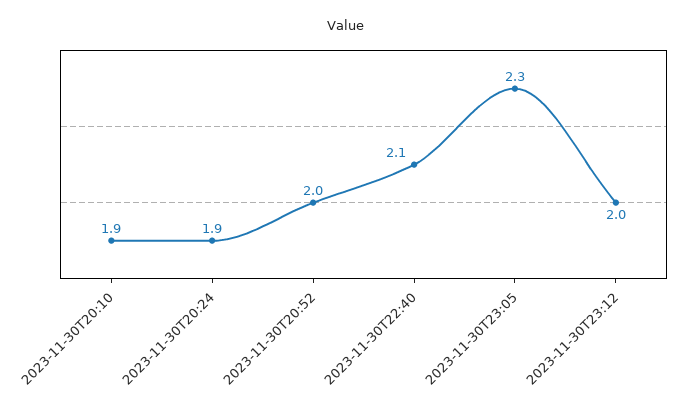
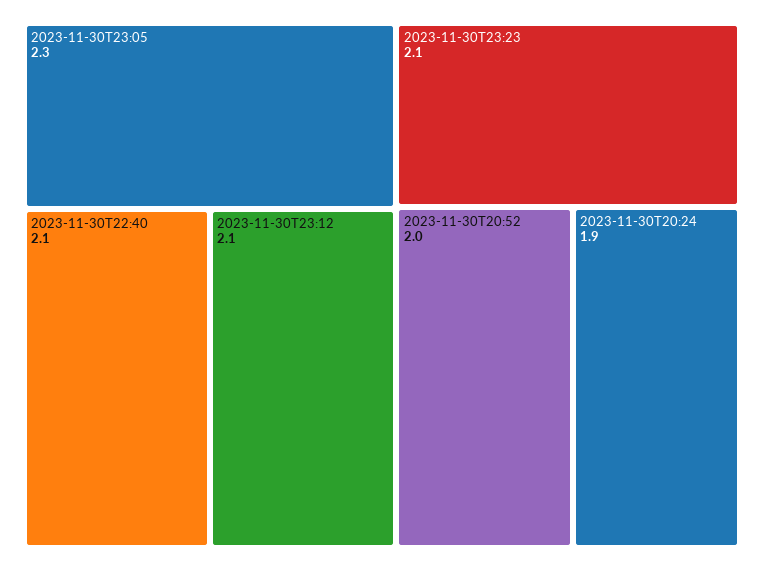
2023-11-30T20:10: 1.9 -> none
2023-11-30T23:12: 2 -> 2.1
2023-11-30T23:23: none -> 2.1

